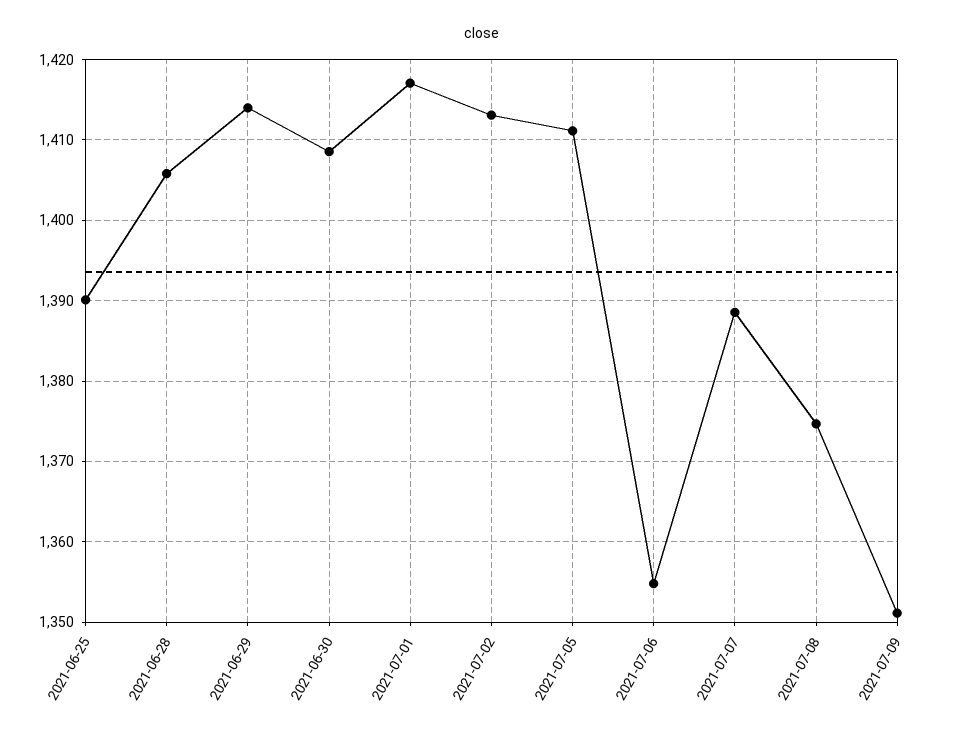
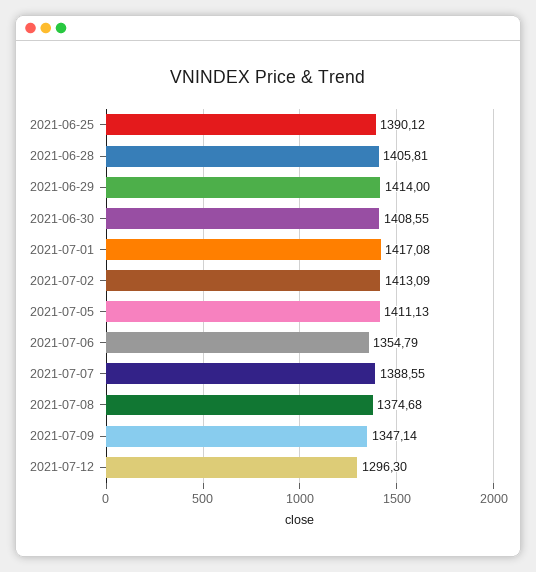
2021-07-09: 1351 -> 1347.14
2021-07-12: none -> 1296.3

